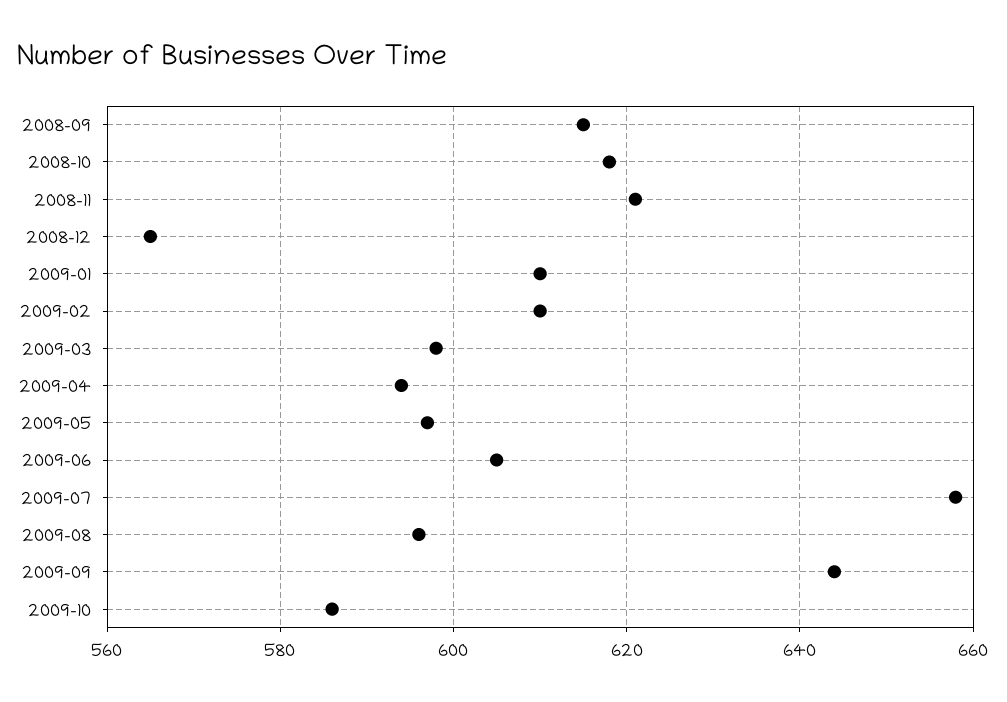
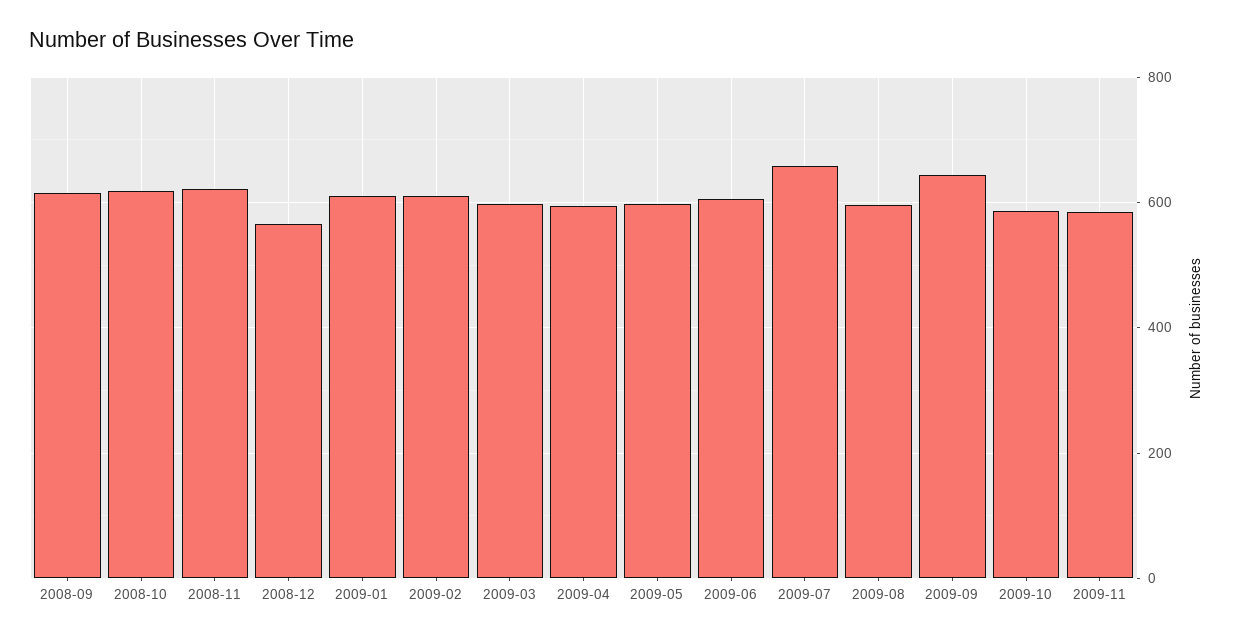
2009-11: none -> 580

